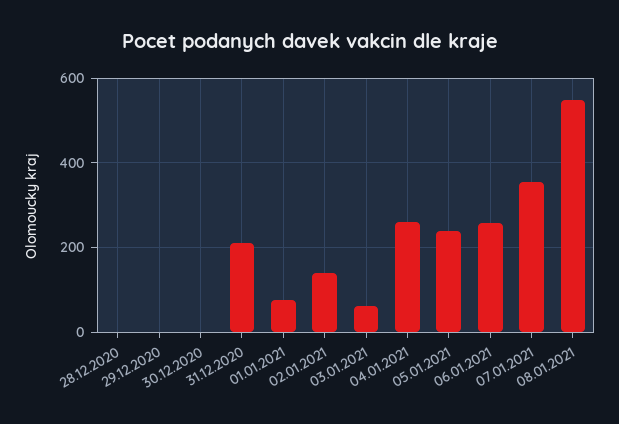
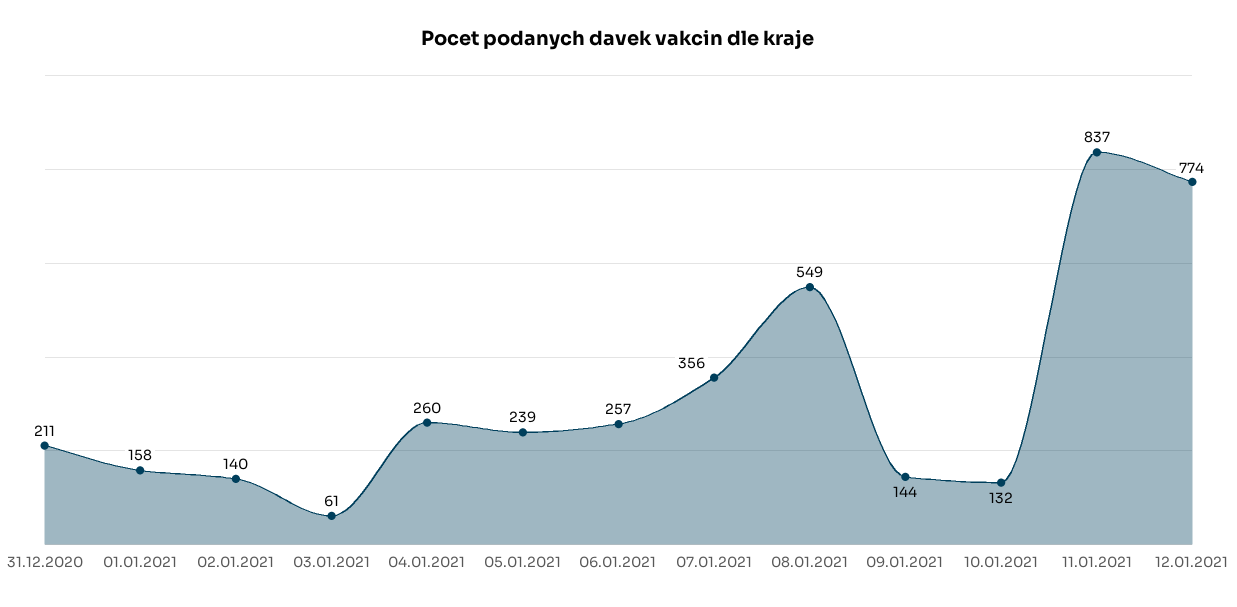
28.12.2020: 0 -> none
29.12.2020: 0 -> none
30.12.2020: 0 -> none
01.01.2021: 80 -> 158
09.01.2021: none -> 144
10.01.2021: none -> 132
11.01.2021: none -> 837
12.01.2021: none -> 774

